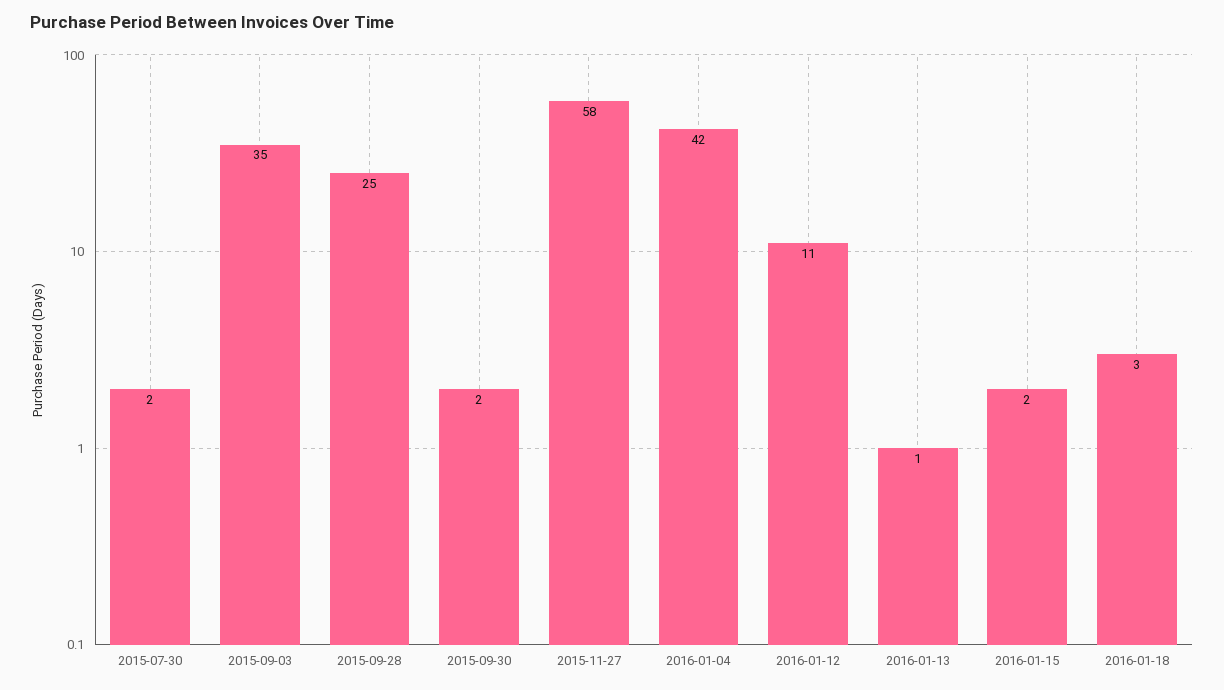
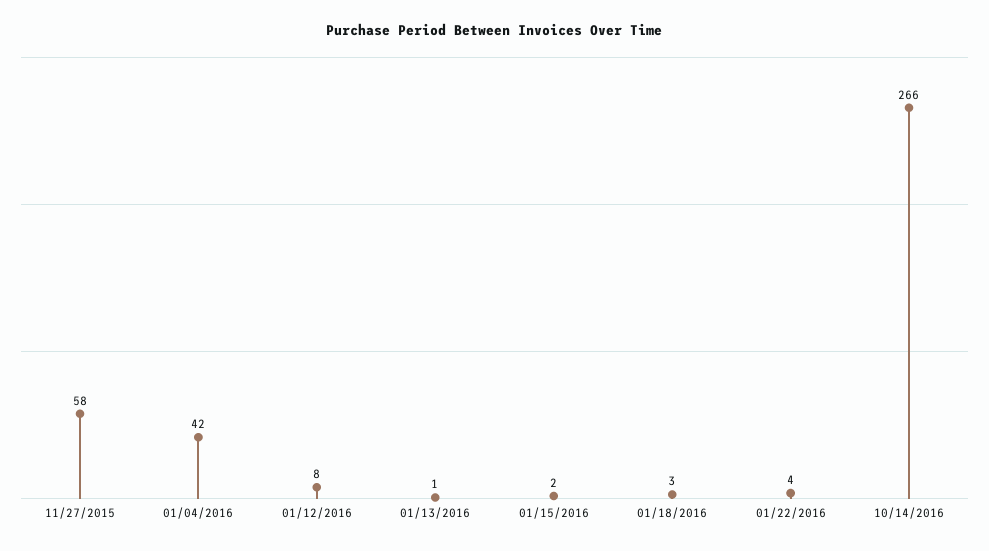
2015-07-30: 2 -> none
2015-09-03: 35 -> none
2015-09-28: 25 -> none
2015-09-30: 2 -> none
2016-01-12: 11 -> 8
01/22/2016: none -> 4
10/14/2016: none -> 266

